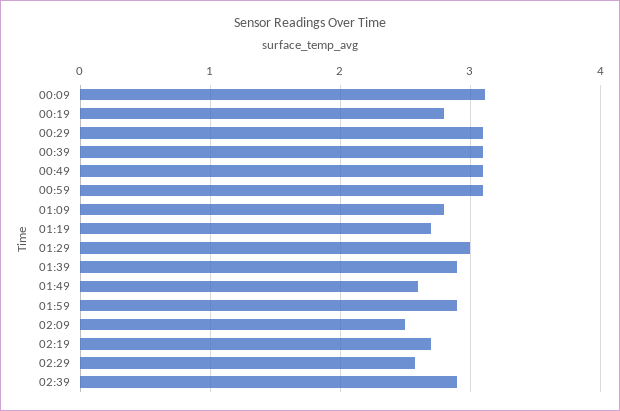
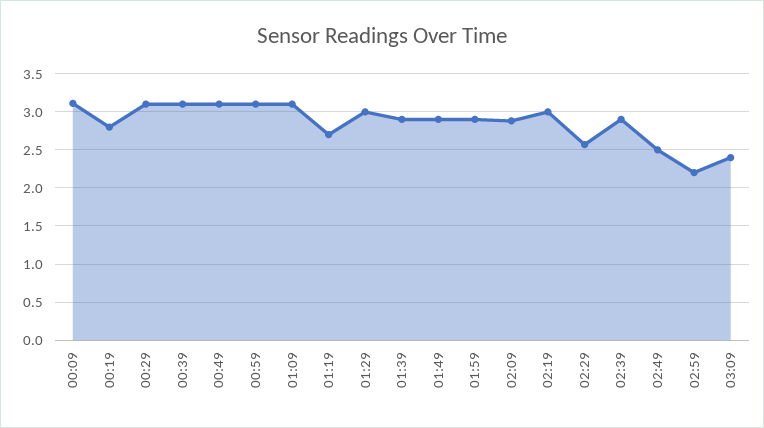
01:09: 2.8 -> 3.1
01:49: 2.6 -> 2.9
02:09: 2.5 -> 2.9
02:19: 2.7 -> 3
02:49: none -> 2.5
02:59: none -> 2.2
03:09: none -> 2.4

